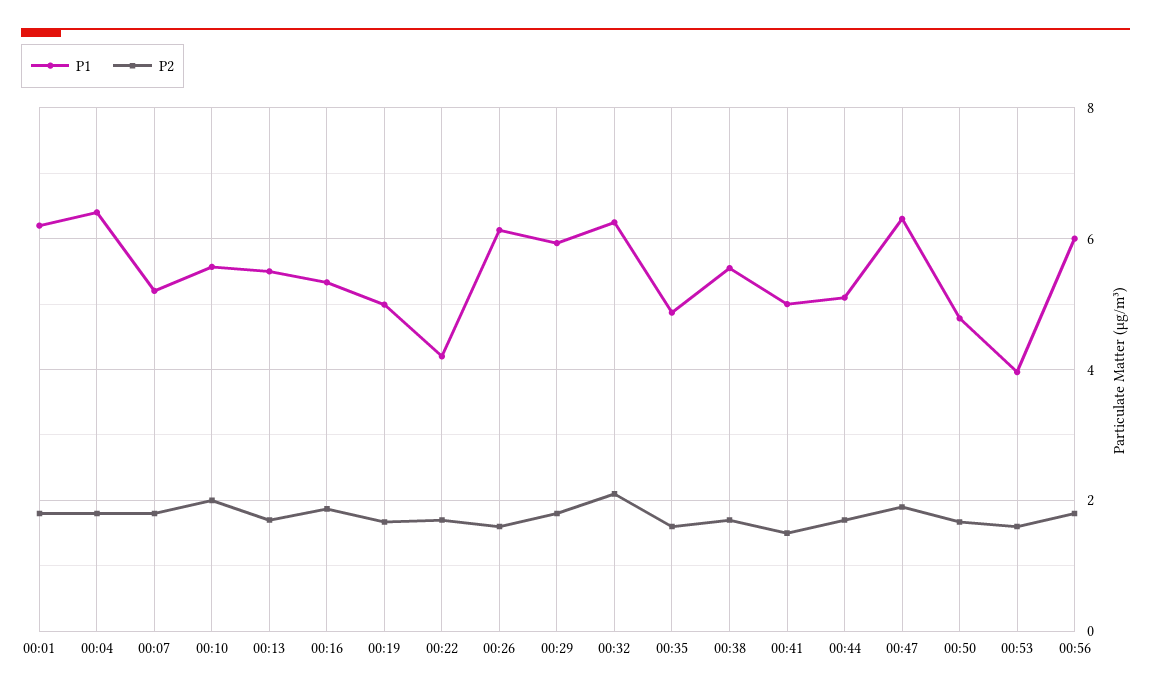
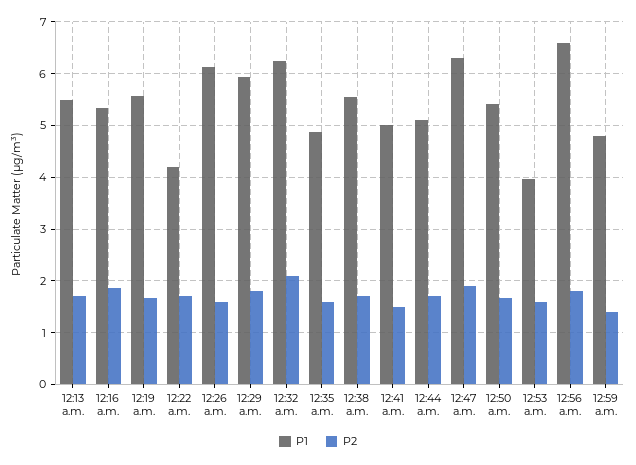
P1, 00:01: 6.2 -> none
P2, 00:01: 1.8 -> none
P1, 00:04: 6.4 -> none
P2, 00:04: 1.8 -> none
P1, 00:07: 5.2 -> none
P2, 00:07: 1.8 -> none
P1, 00:10: 5.6 -> none
P2, 00:10: 2 -> none
P1, 00:19: 5 -> 5.6
P1, 00:50: 4.8 -> 5.4
P1, 00:56: 6 -> 6.6
P1, 12:59 a.m.: none -> 4.8
P2, 12:59 a.m.: none -> 1.4

